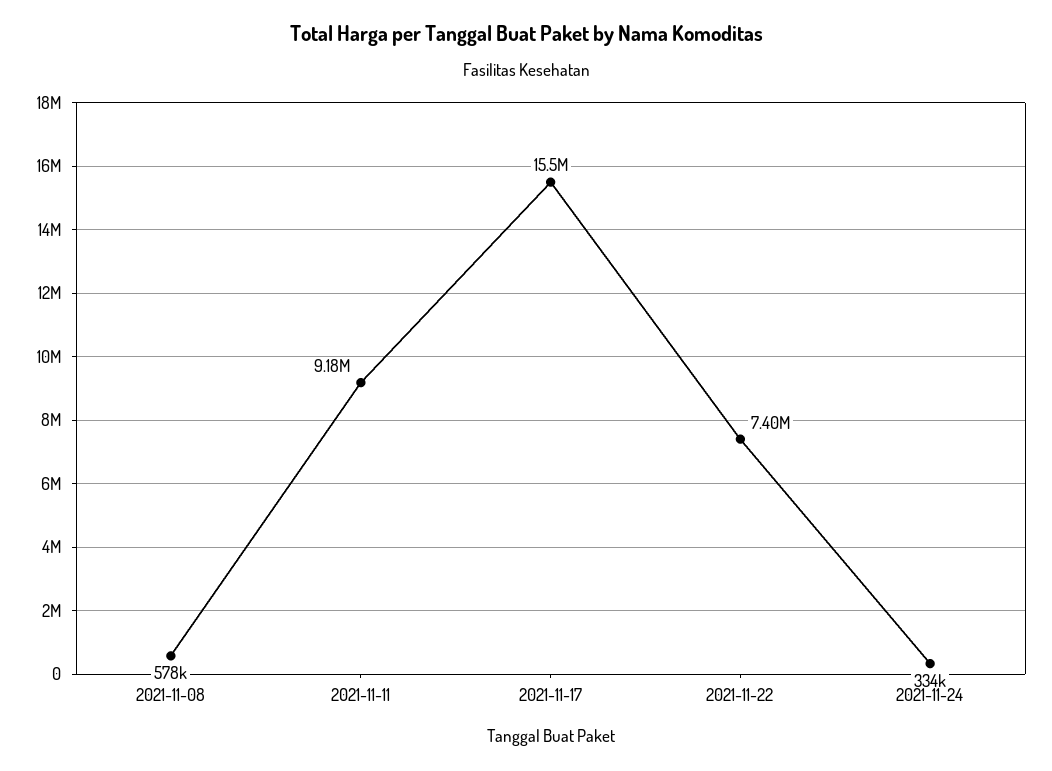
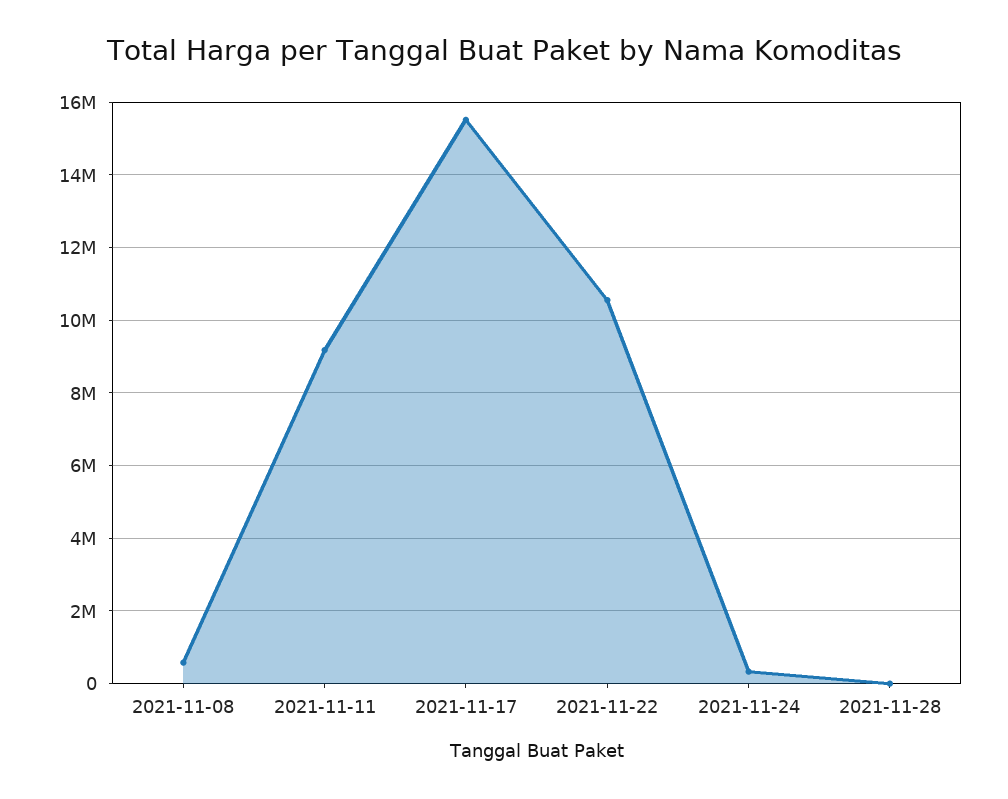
2021-11-22: 7400000 -> 10600000
2021-11-28: none -> 0

